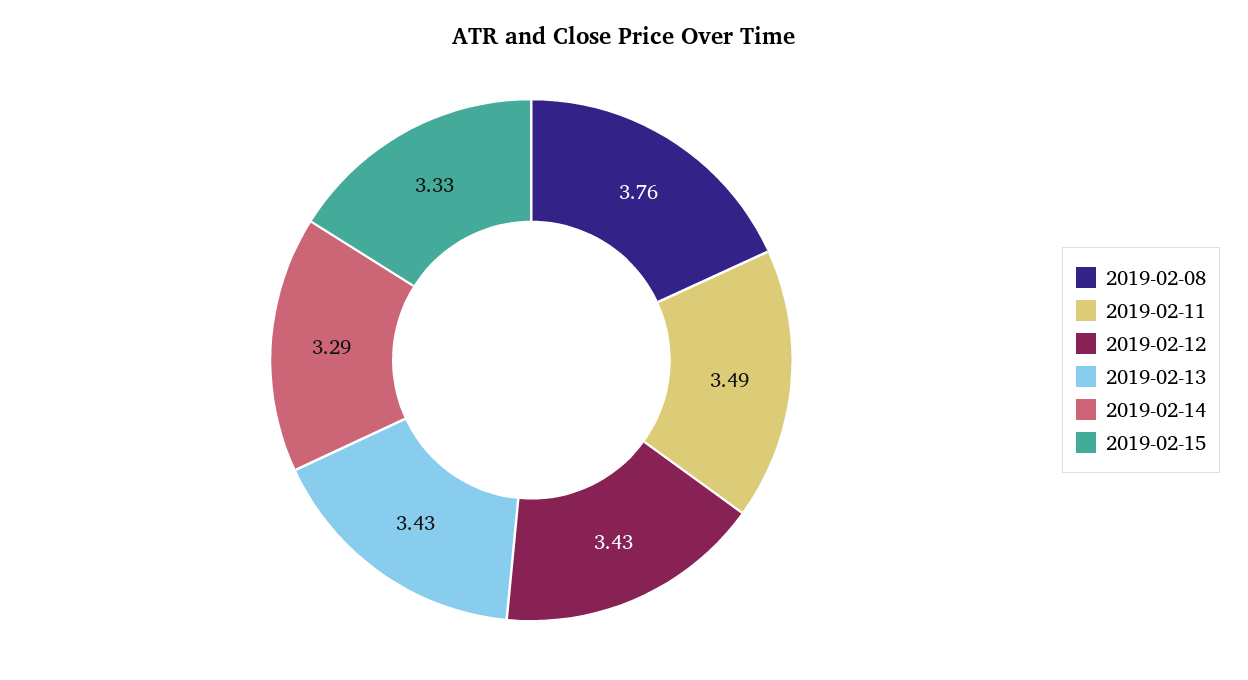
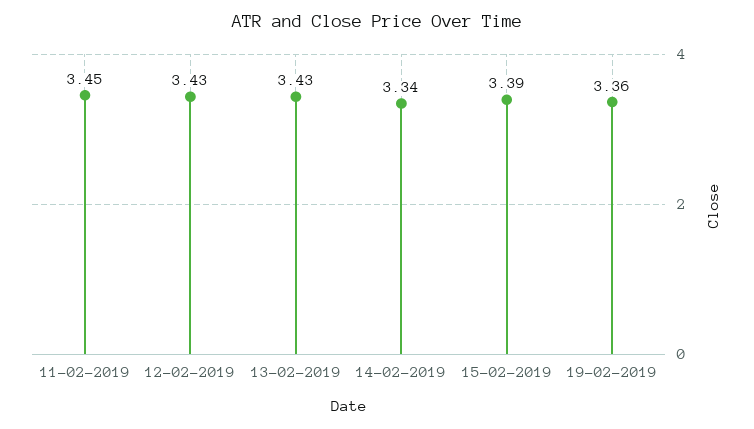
2019-02-08: 3.76 -> none
2019-02-11: 3.49 -> 3.45
2019-02-14: 3.29 -> 3.34
2019-02-15: 3.33 -> 3.39
19-02-2019: none -> 3.36

